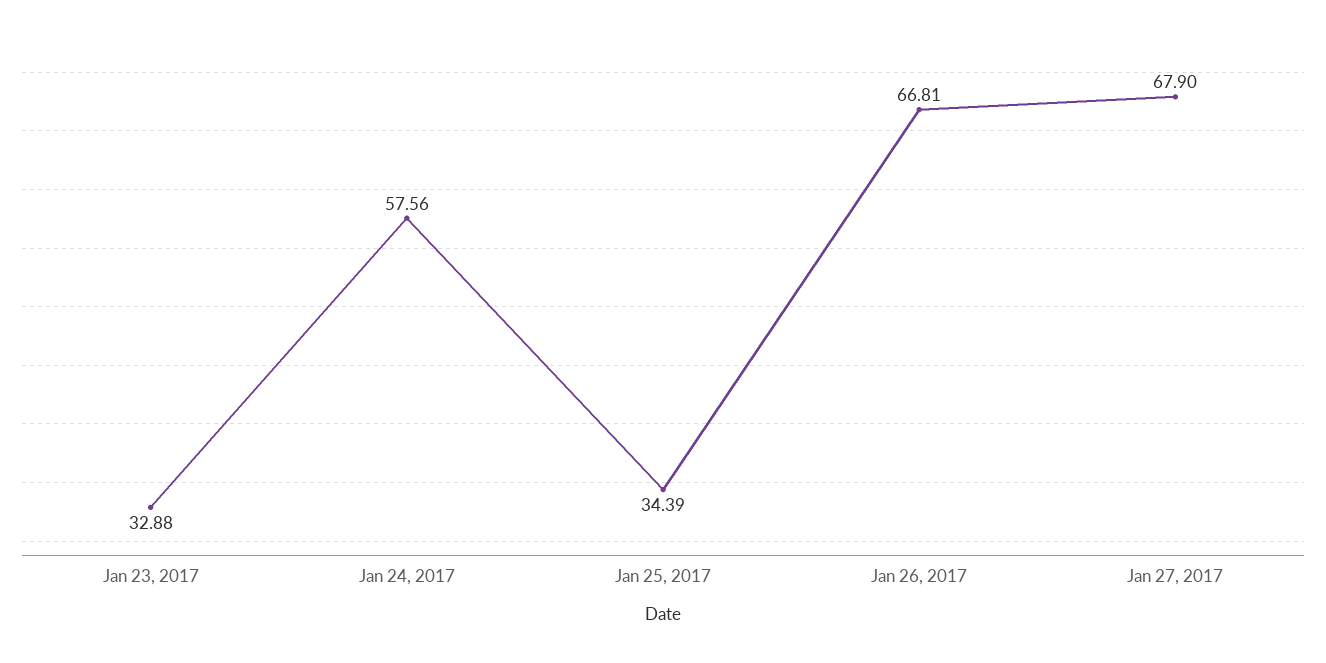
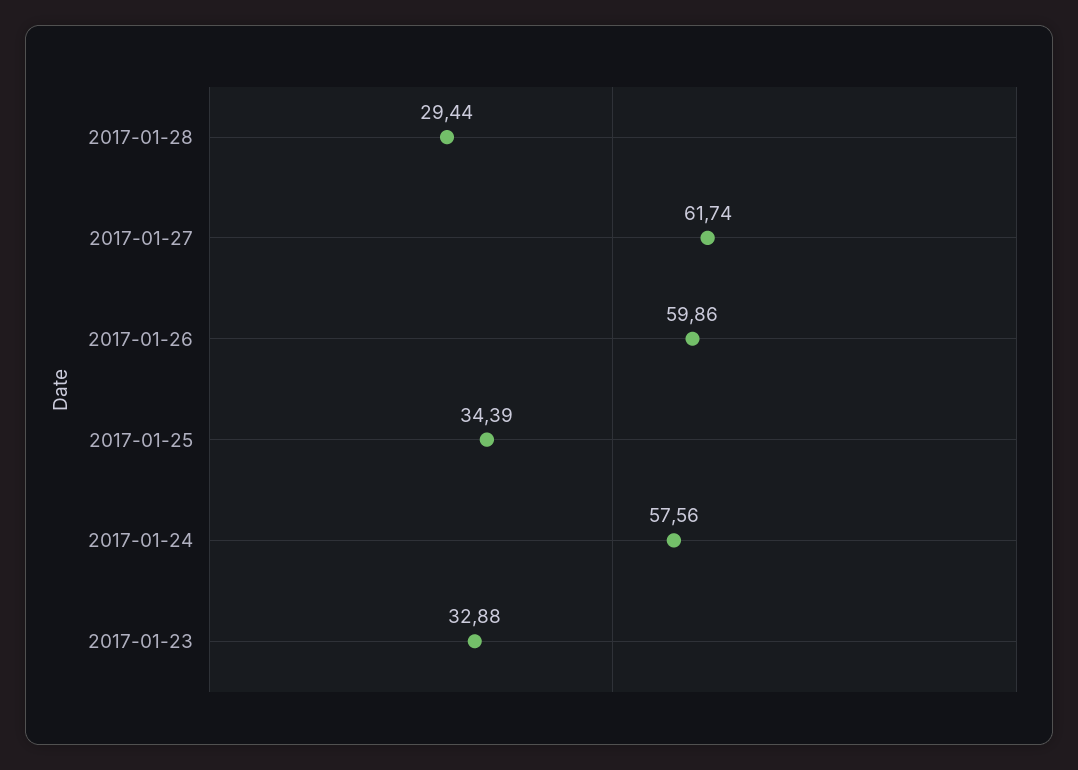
Jan 26, 2017: 66.81 -> 59.86
Jan 27, 2017: 67.9 -> 61.74
2017-01-28: none -> 29.44

